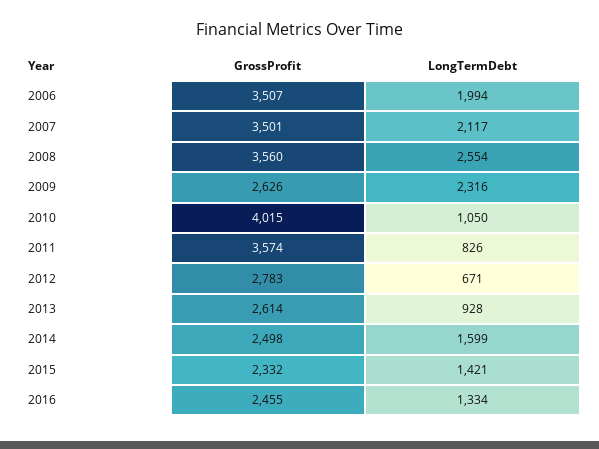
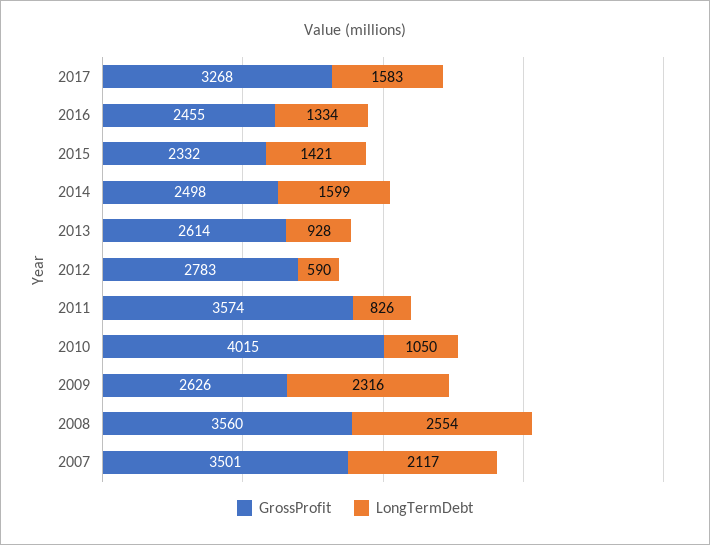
GrossProfit, 2006: 3507 -> none
LongTermDebt, 2006: 1994 -> none
LongTermDebt, 2012: 671 -> 590
GrossProfit, 2017: none -> 3268
LongTermDebt, 2017: none -> 1583

